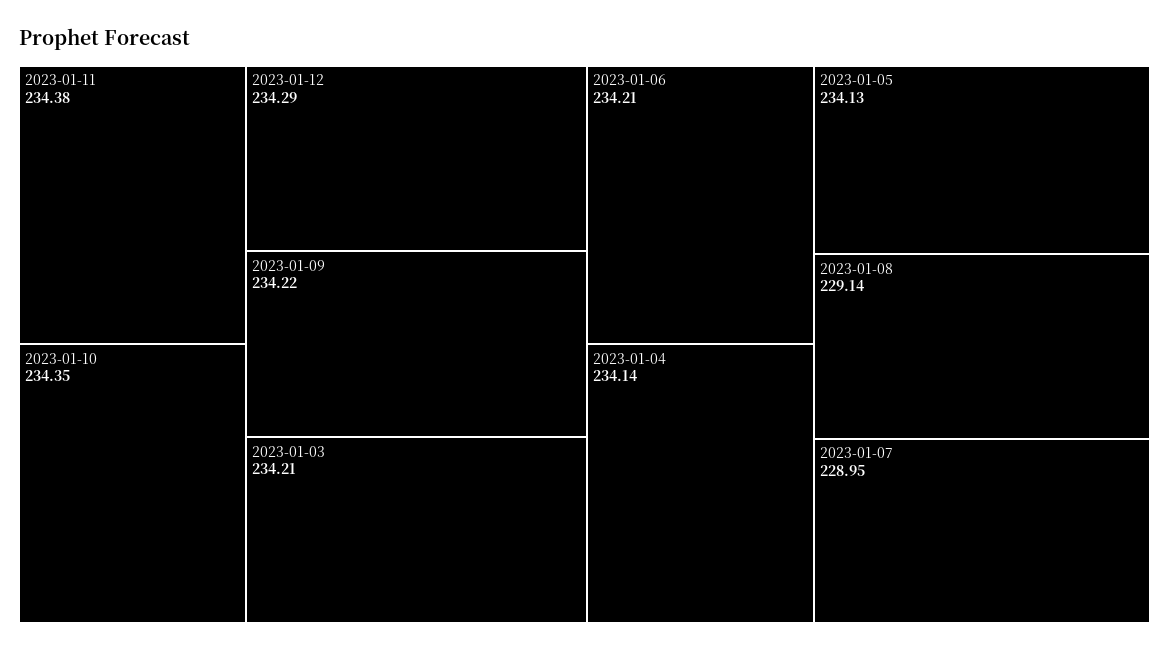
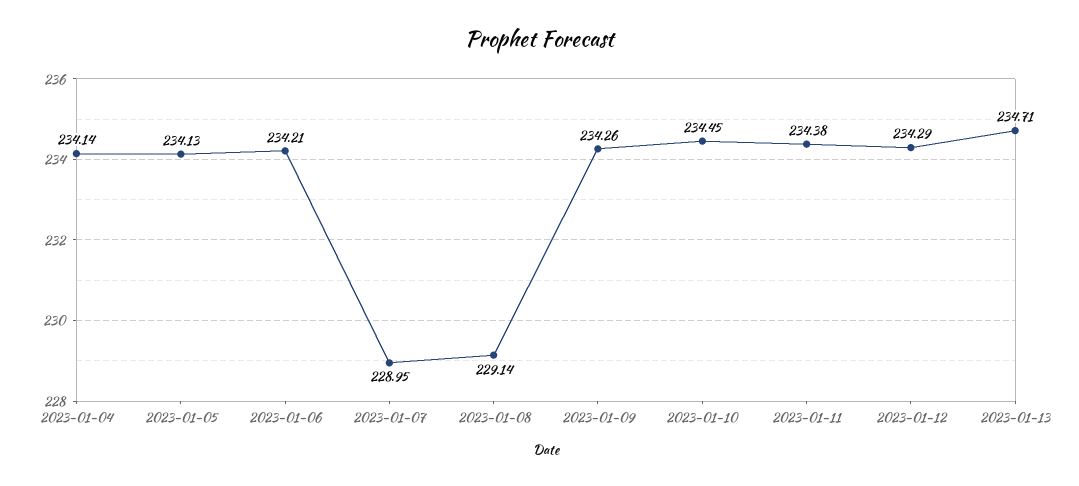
2023-01-10: 234.35 -> 234.45
2023-01-09: 234.22 -> 234.26
2023-01-03: 234.21 -> none
2023-01-13: none -> 234.71

